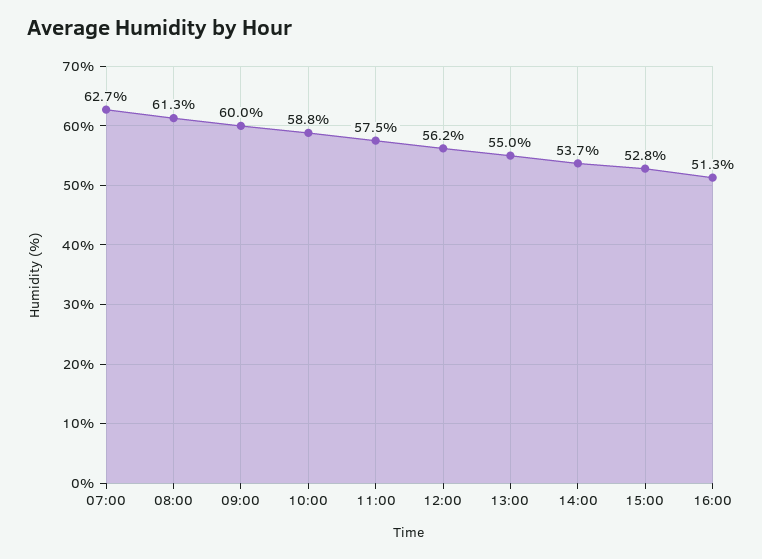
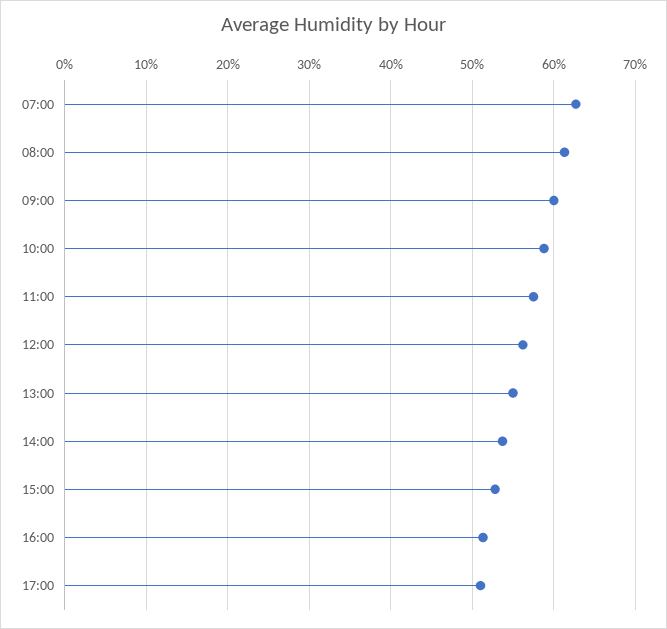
17:00: none -> 51

